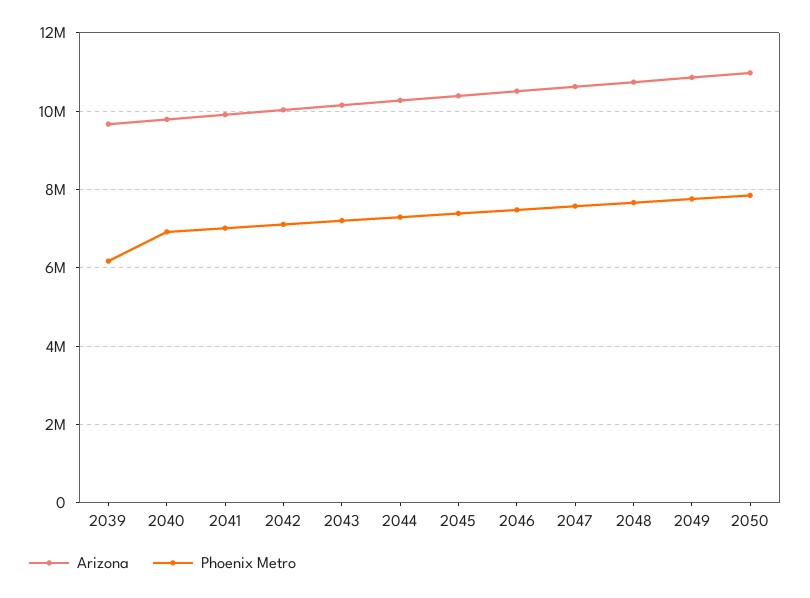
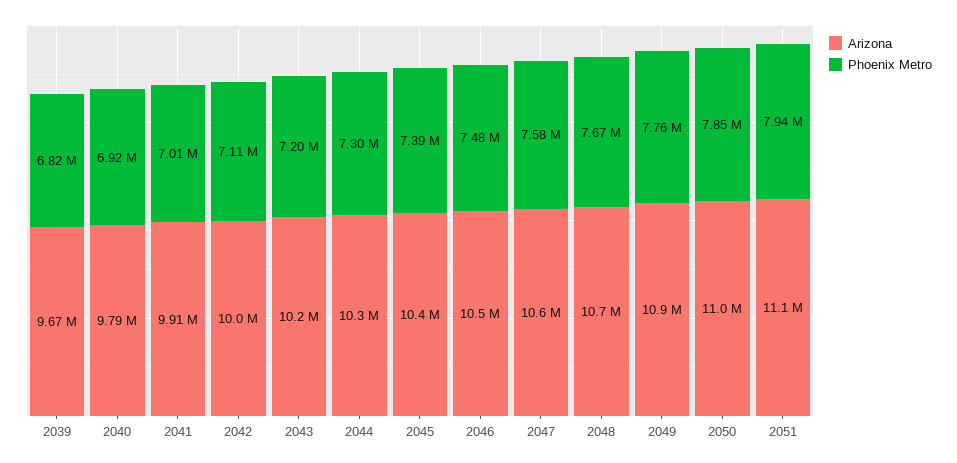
Phoenix Metro, 2039: 6200000 -> 6820000
Arizona, 2051: none -> 11100000
Phoenix Metro, 2051: none -> 7940000

